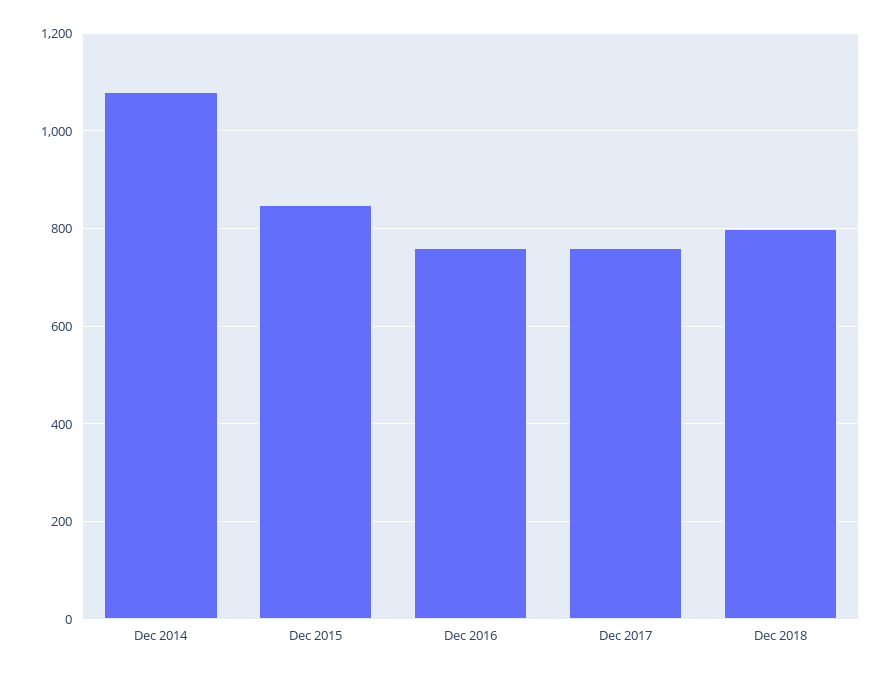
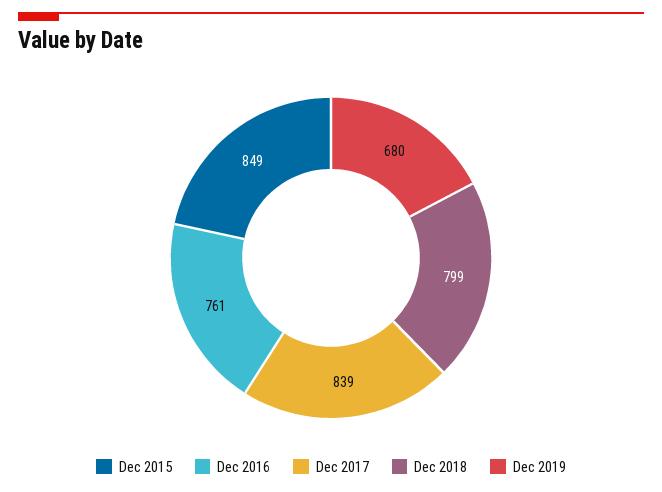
Dec 2014: 1080 -> none
Dec 2017: 760 -> 839
Dec 2019: none -> 680

